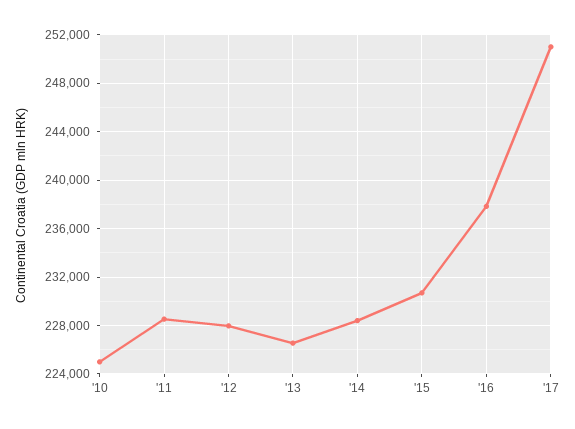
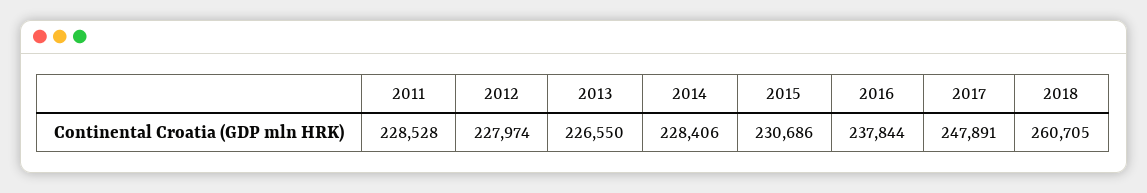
'10: 225000 -> none
'17: 251000 -> 247891
2018: none -> 260705

